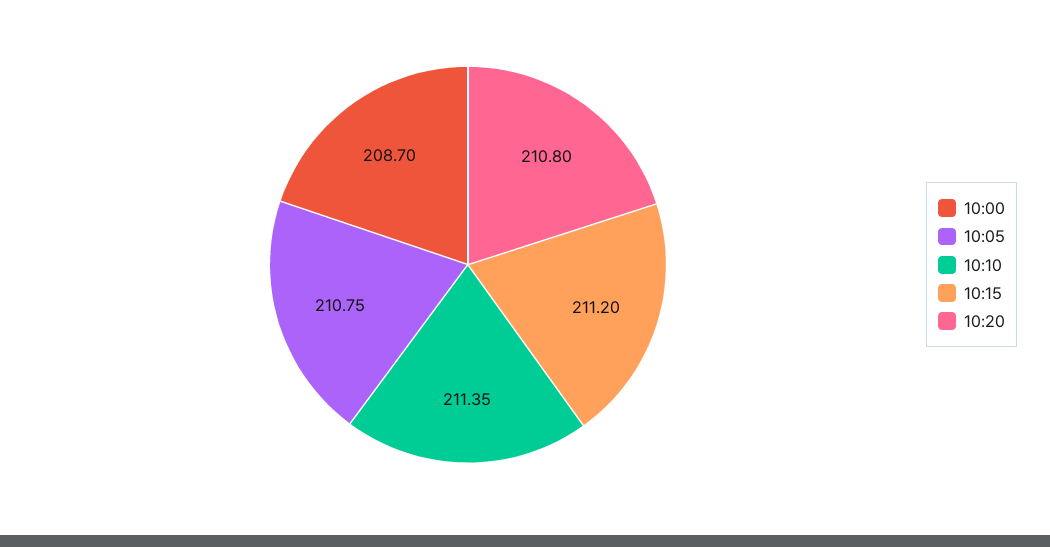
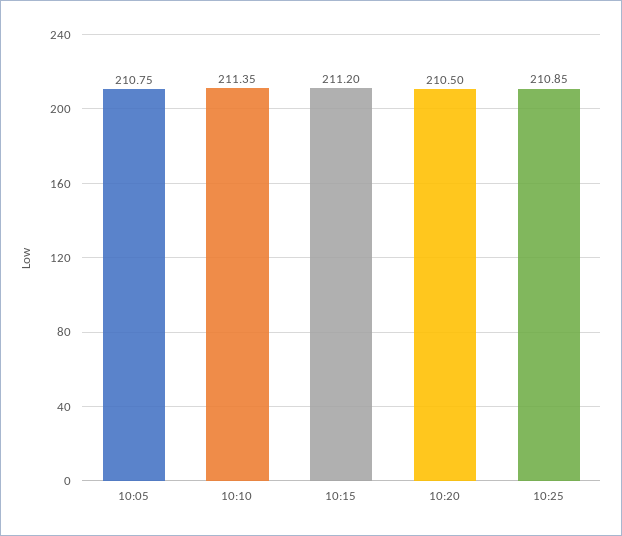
10:00: 208.7 -> none
10:20: 210.8 -> 210.5
10:25: none -> 210.85

